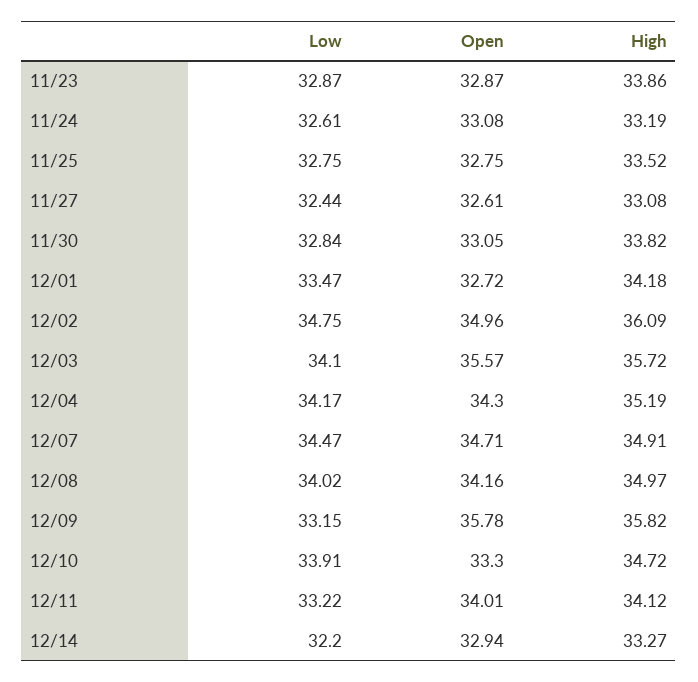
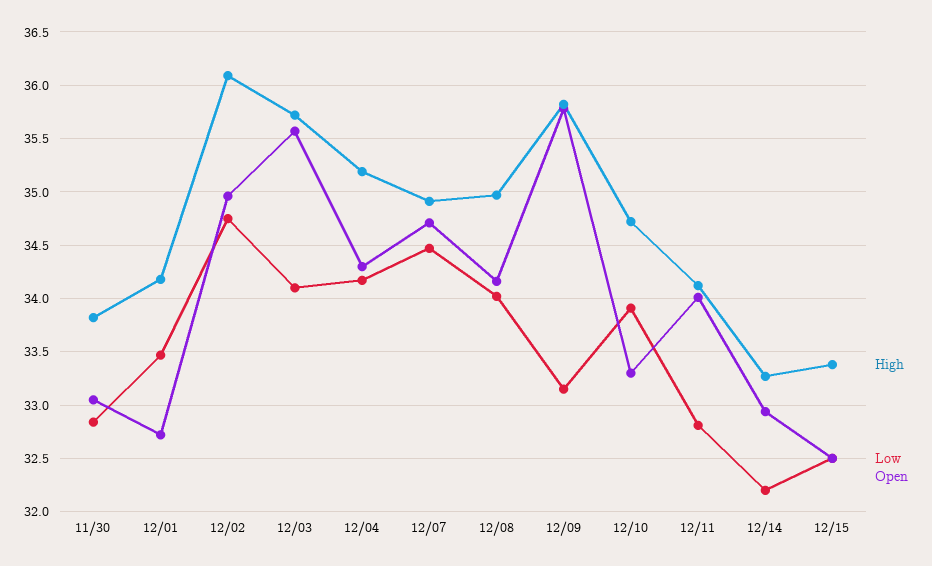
Low, 11/23: 32.87 -> none
Open, 11/23: 32.87 -> none
High, 11/23: 33.86 -> none
Low, 11/24: 32.61 -> none
Open, 11/24: 33.08 -> none
High, 11/24: 33.19 -> none
Low, 11/25: 32.75 -> none
Open, 11/25: 32.75 -> none
High, 11/25: 33.52 -> none
Low, 11/27: 32.44 -> none
Open, 11/27: 32.61 -> none
High, 11/27: 33.08 -> none
Low, 12/11: 33.22 -> 32.8
High, 12/15: none -> 33.4
Low, 12/15: none -> 32.5
Open, 12/15: none -> 32.5

